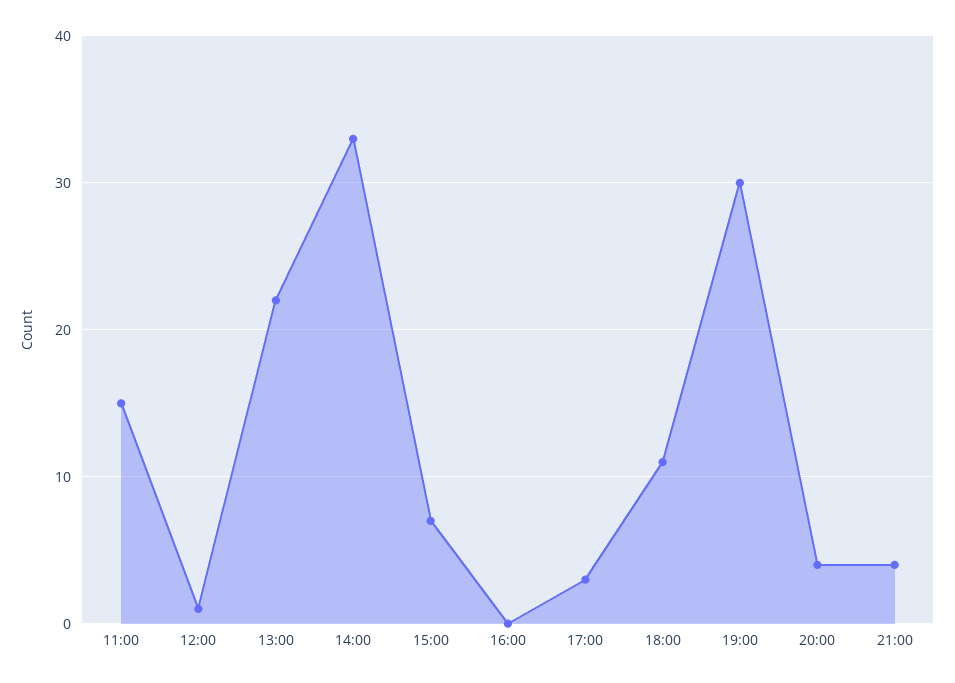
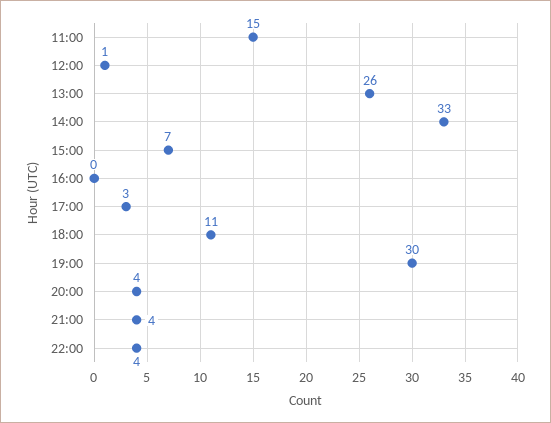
13:00: 22 -> 26
22:00: none -> 4

